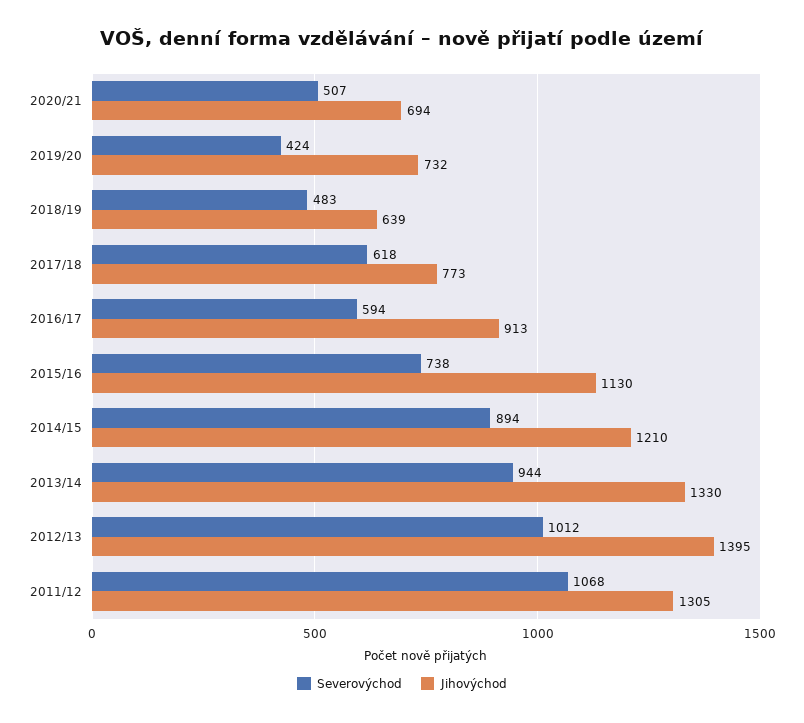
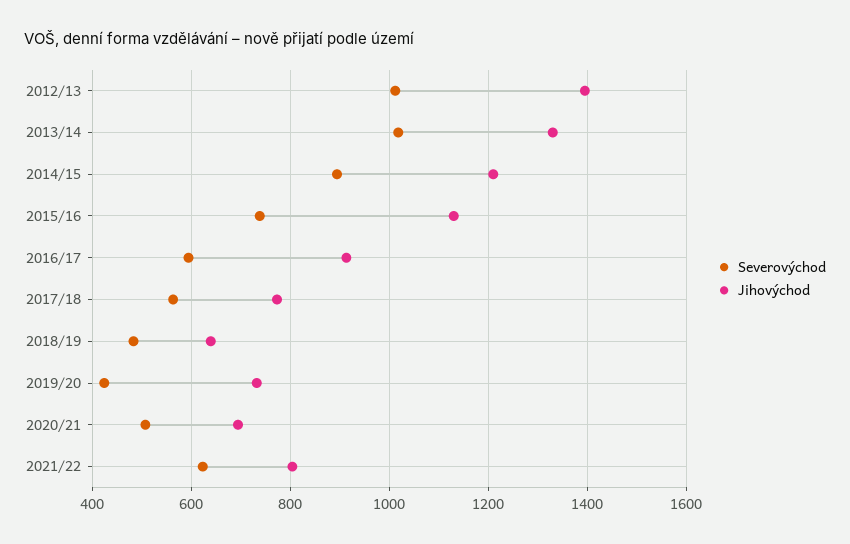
Severovýchod, 2017/18: 618 -> 560
Severovýchod, 2013/14: 944 -> 1020
Severovýchod, 2011/12: 1068 -> none
Jihovýchod, 2011/12: 1305 -> none
Severovýchod, 2021/22: none -> 620
Jihovýchod, 2021/22: none -> 800

